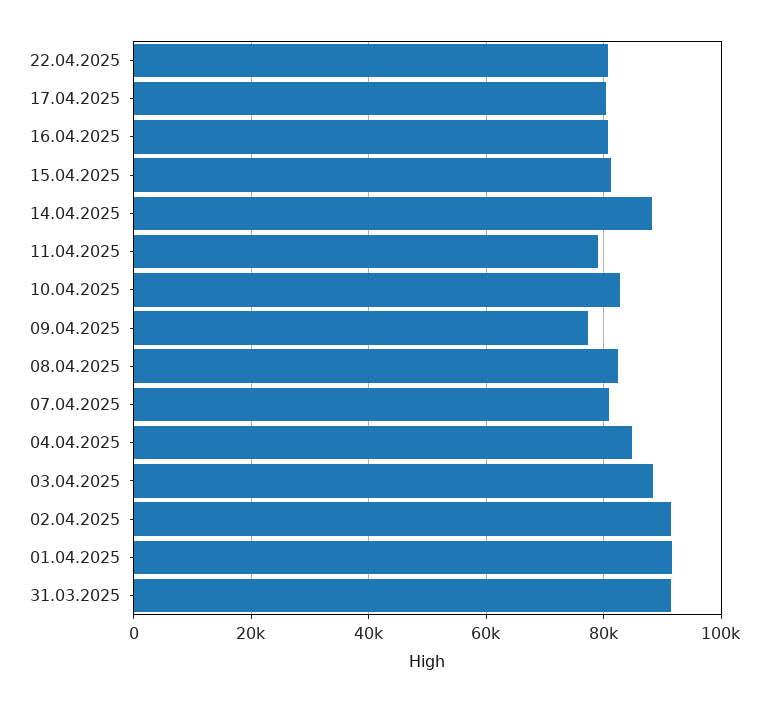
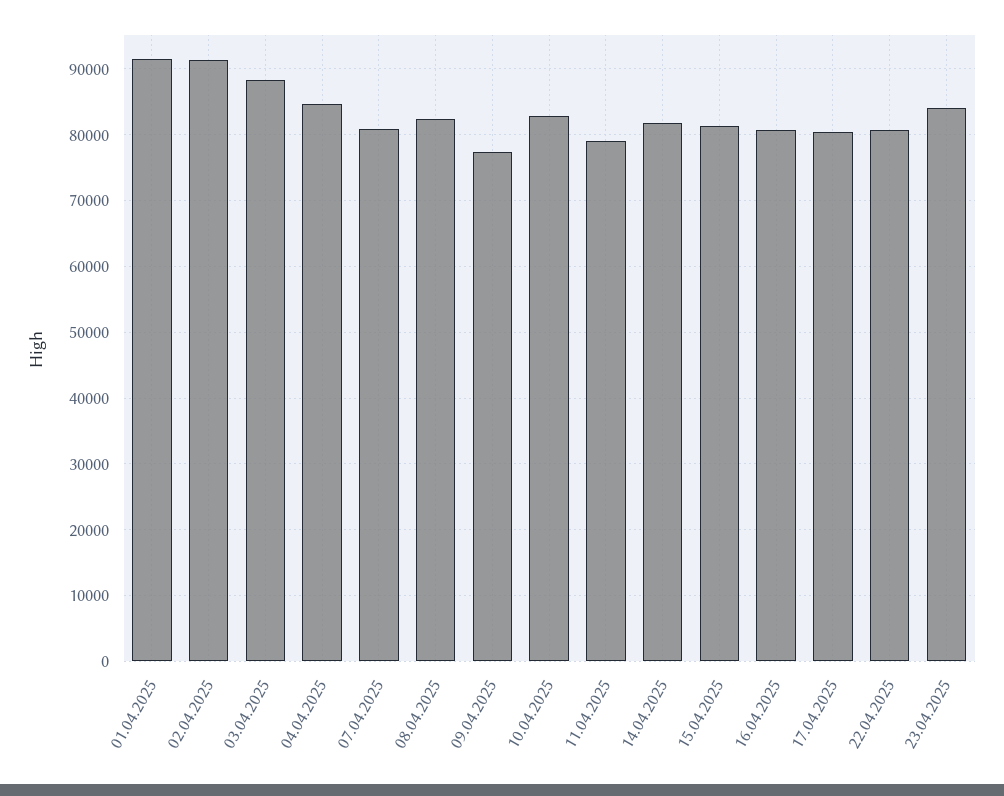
14.04.2025: 88000 -> 82000
31.03.2025: 92000 -> none
23.04.2025: none -> 84000

